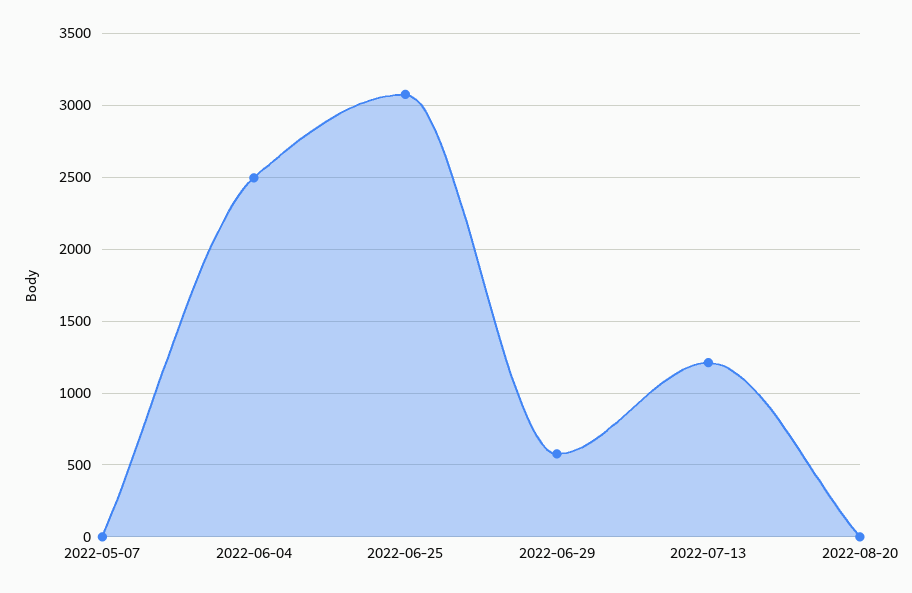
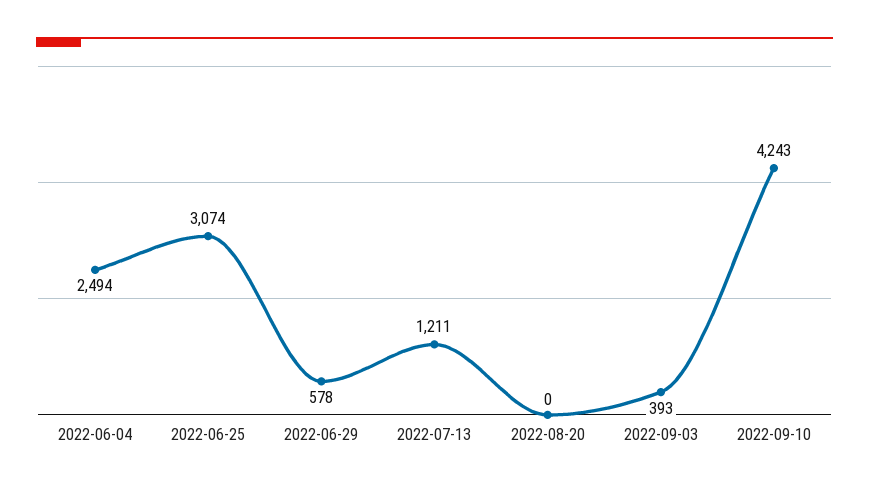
2022-05-07: 0 -> none
2022-09-03: none -> 393
2022-09-10: none -> 4243

